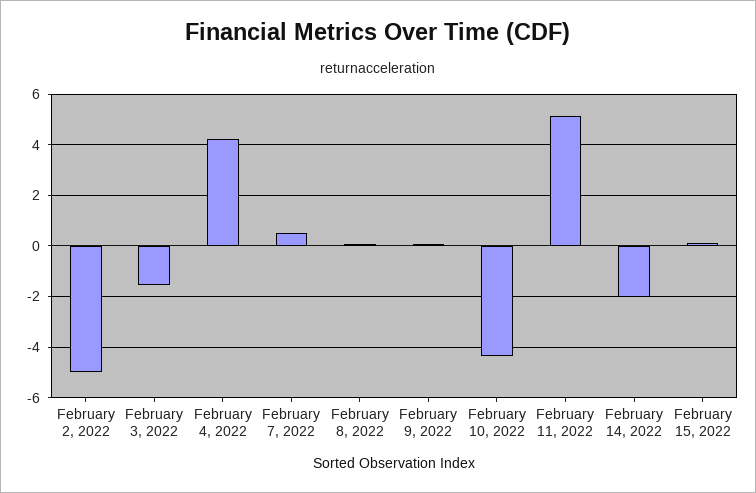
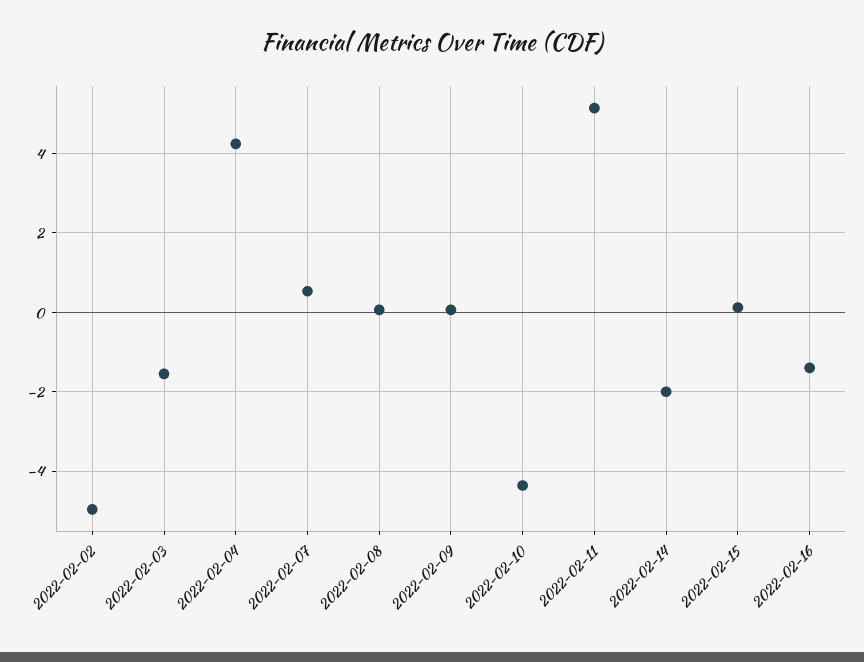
2022-02-16: none -> -1.4

